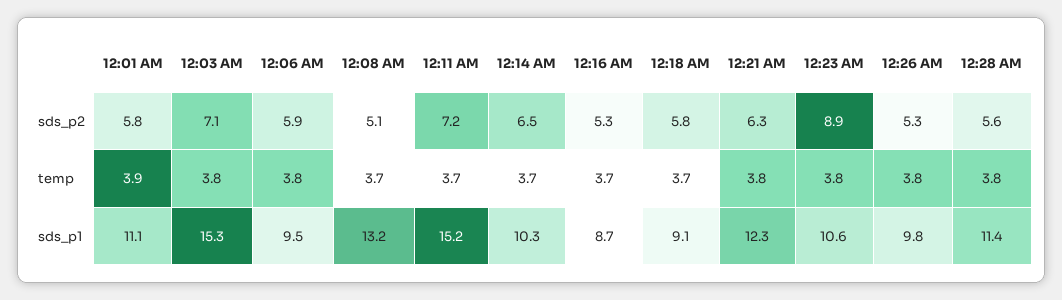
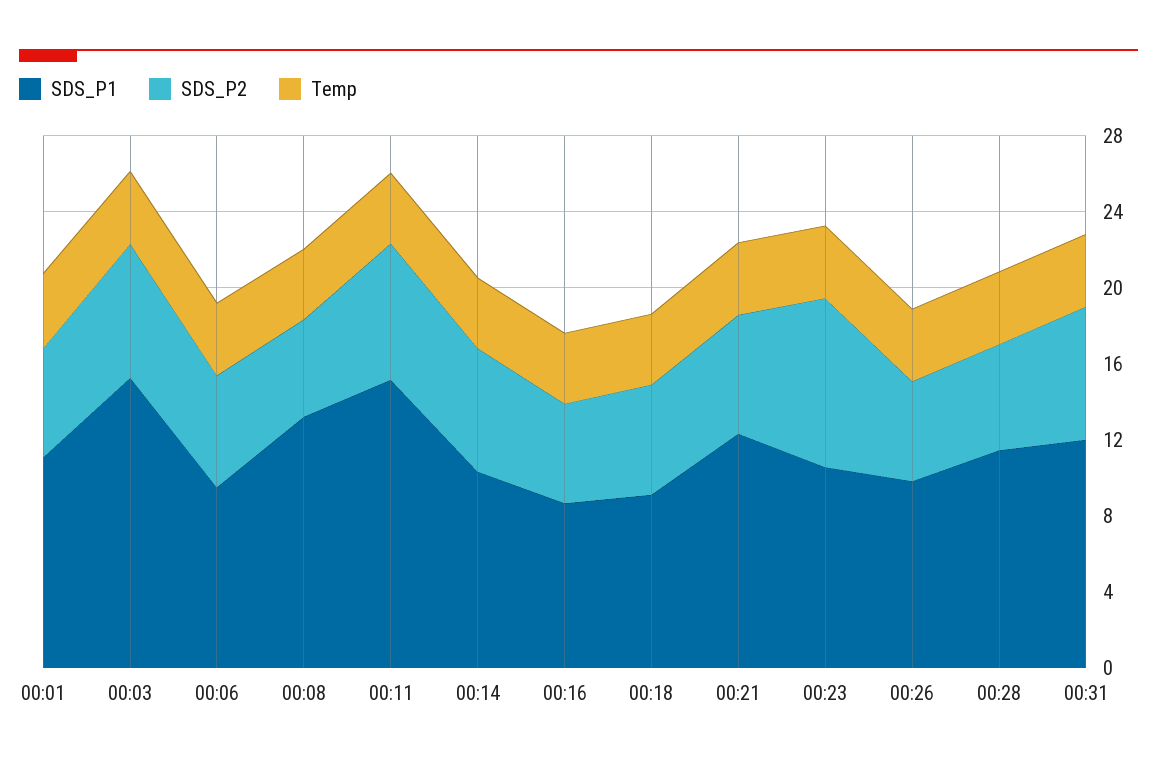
sds_p1, 00:31: none -> 12
sds_p2, 00:31: none -> 7
temp, 00:31: none -> 4

